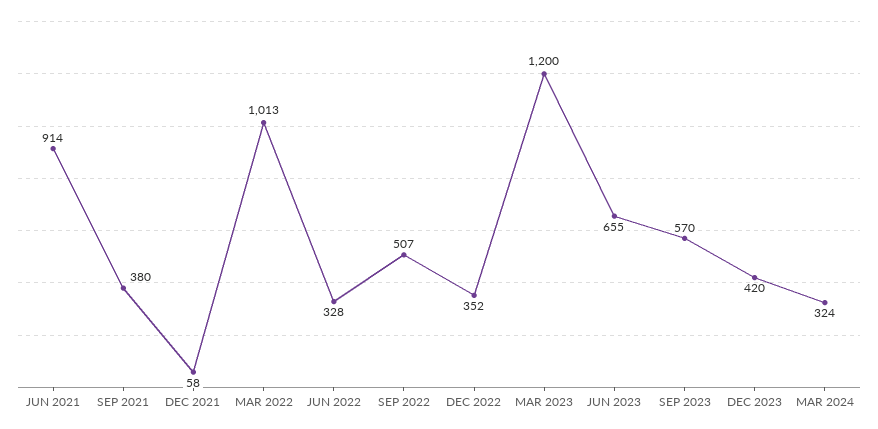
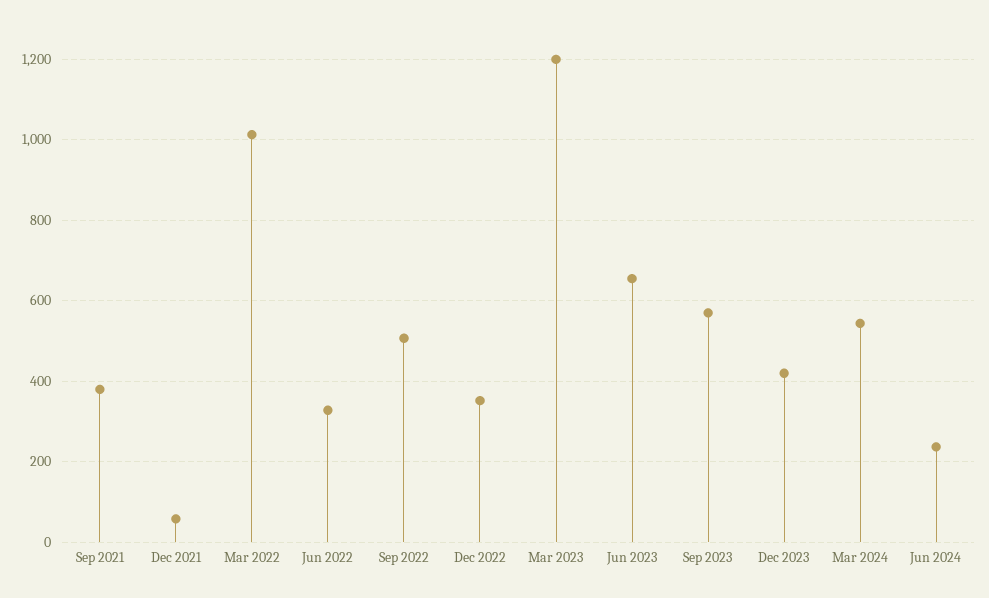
JUN 2021: 914 -> none
MAR 2024: 324 -> 540
Jun 2024: none -> 240

